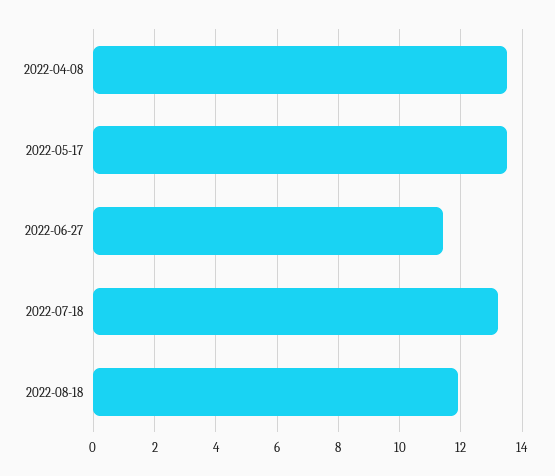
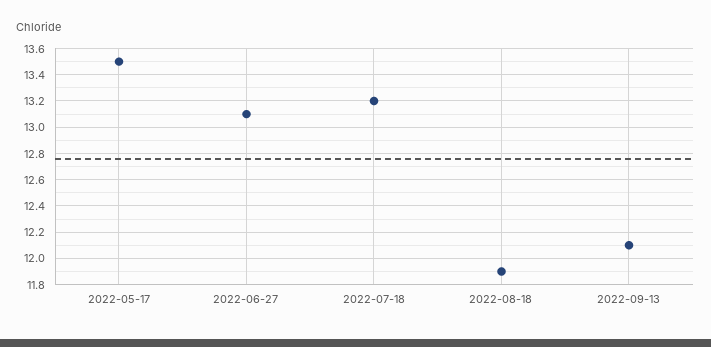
2022-04-08: 13.5 -> none
2022-06-27: 11.5 -> 13.1
2022-09-13: none -> 12.1

